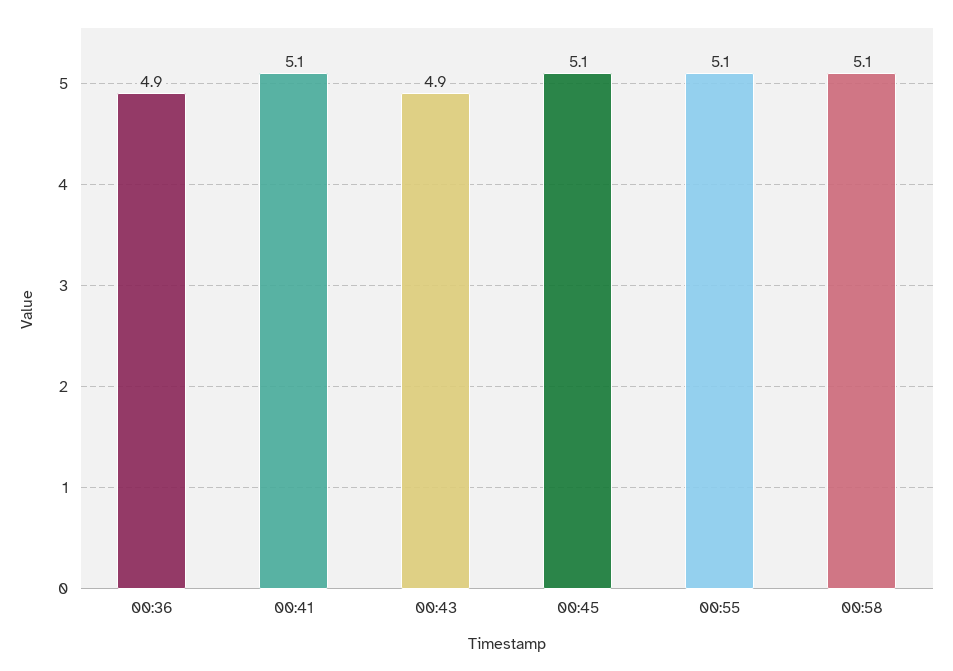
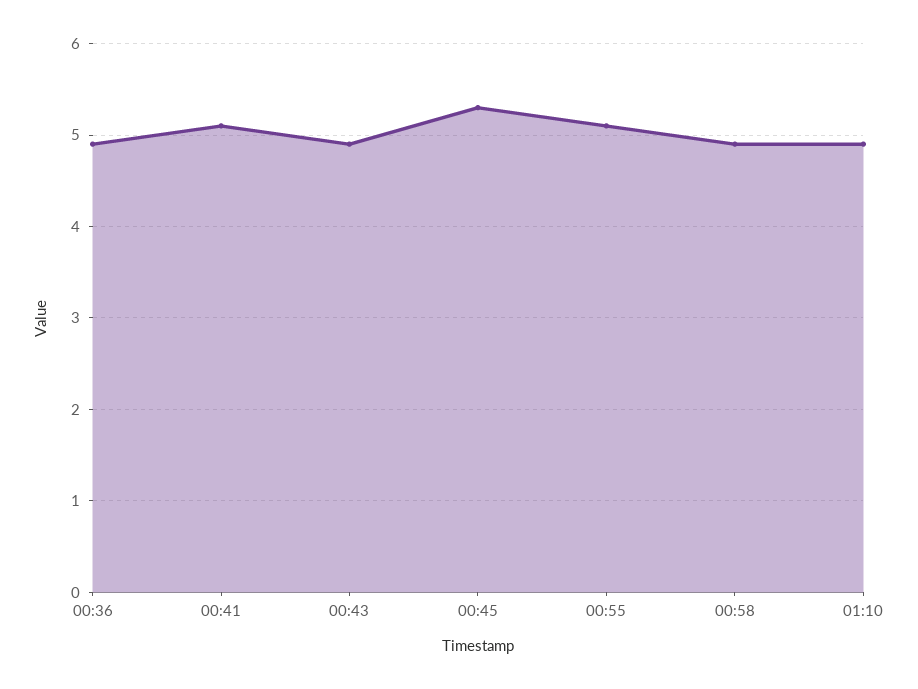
00:45: 5.1 -> 5.3
00:58: 5.1 -> 4.9
01:10: none -> 4.9

